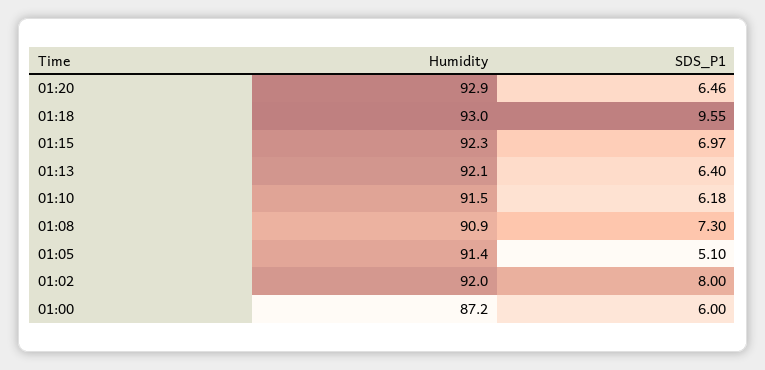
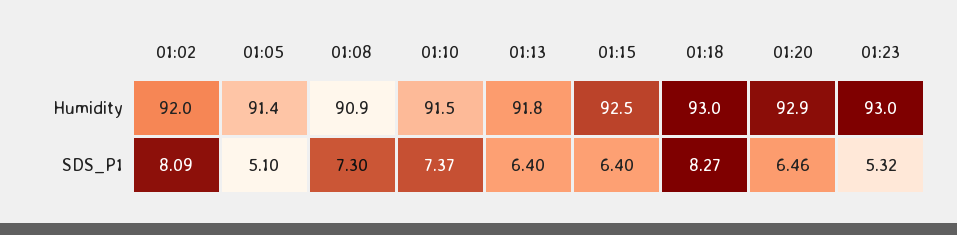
SDS_P1, 01:18: 9.55 -> 8.27
Humidity, 01:15: 92.3 -> 92.5
SDS_P1, 01:15: 6.97 -> 6.4
Humidity, 01:13: 92.1 -> 91.8
SDS_P1, 01:10: 6.18 -> 7.37
SDS_P1, 01:02: 8 -> 8.09
Humidity, 01:00: 87.2 -> none
SDS_P1, 01:00: 6 -> none
Humidity, 01:23: none -> 93
SDS_P1, 01:23: none -> 5.32

